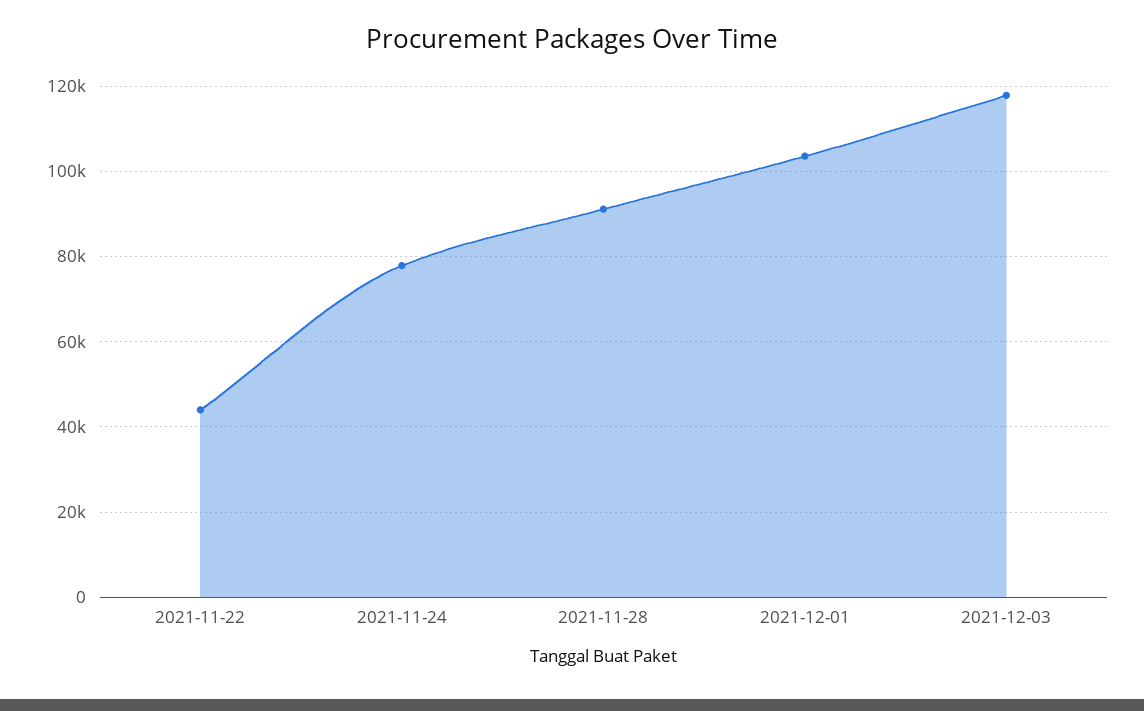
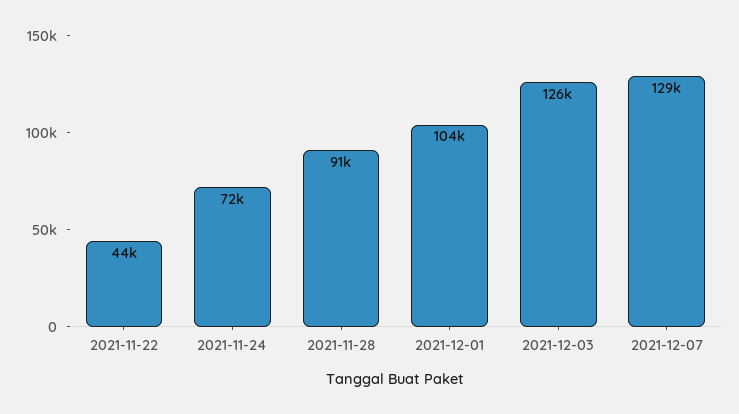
2021-11-24: 78000 -> 72000
2021-12-03: 118000 -> 126000
2021-12-07: none -> 129000

